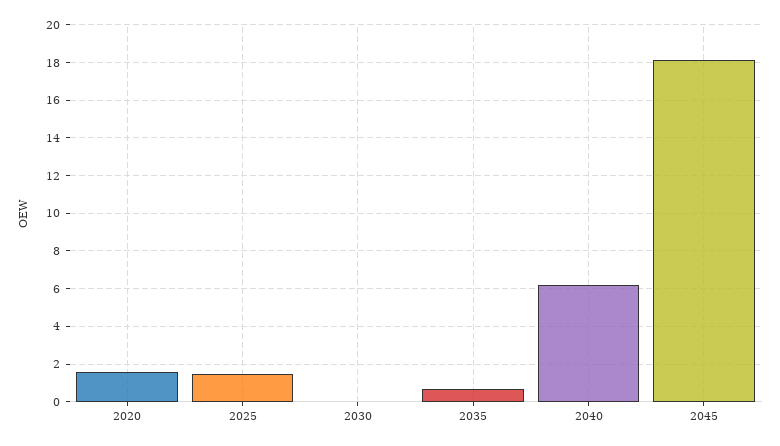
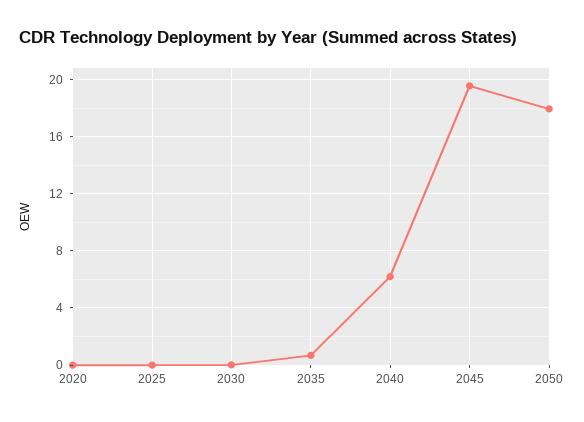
2020: 1.5 -> 0
2025: 1.5 -> 0
2045: 18 -> 19.5
2050: none -> 18

